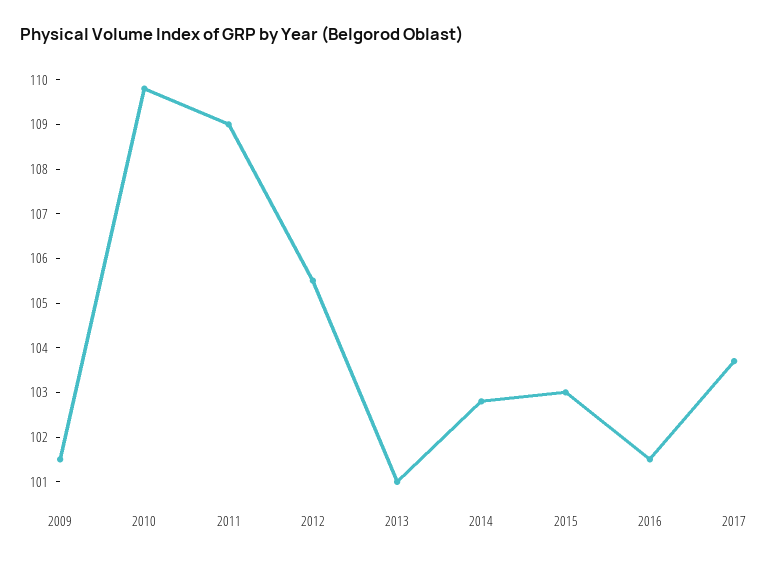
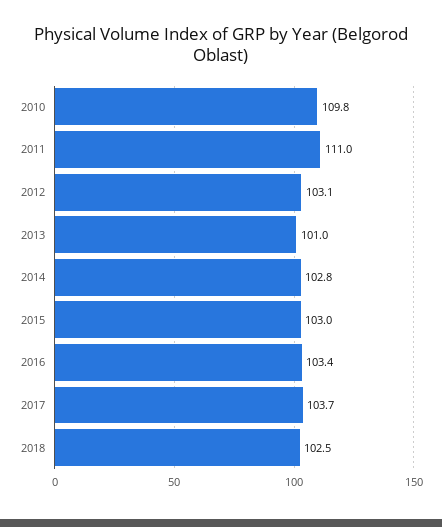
2009: 101.5 -> none
2011: 109 -> 111
2012: 105.5 -> 103.1
2016: 101.5 -> 103.4
2018: none -> 102.5

